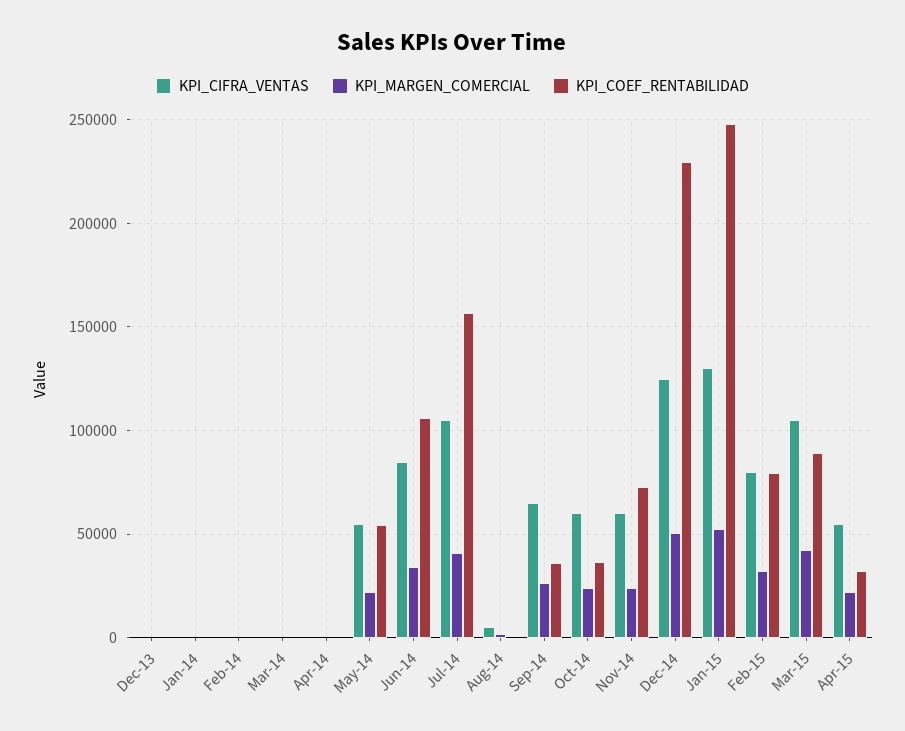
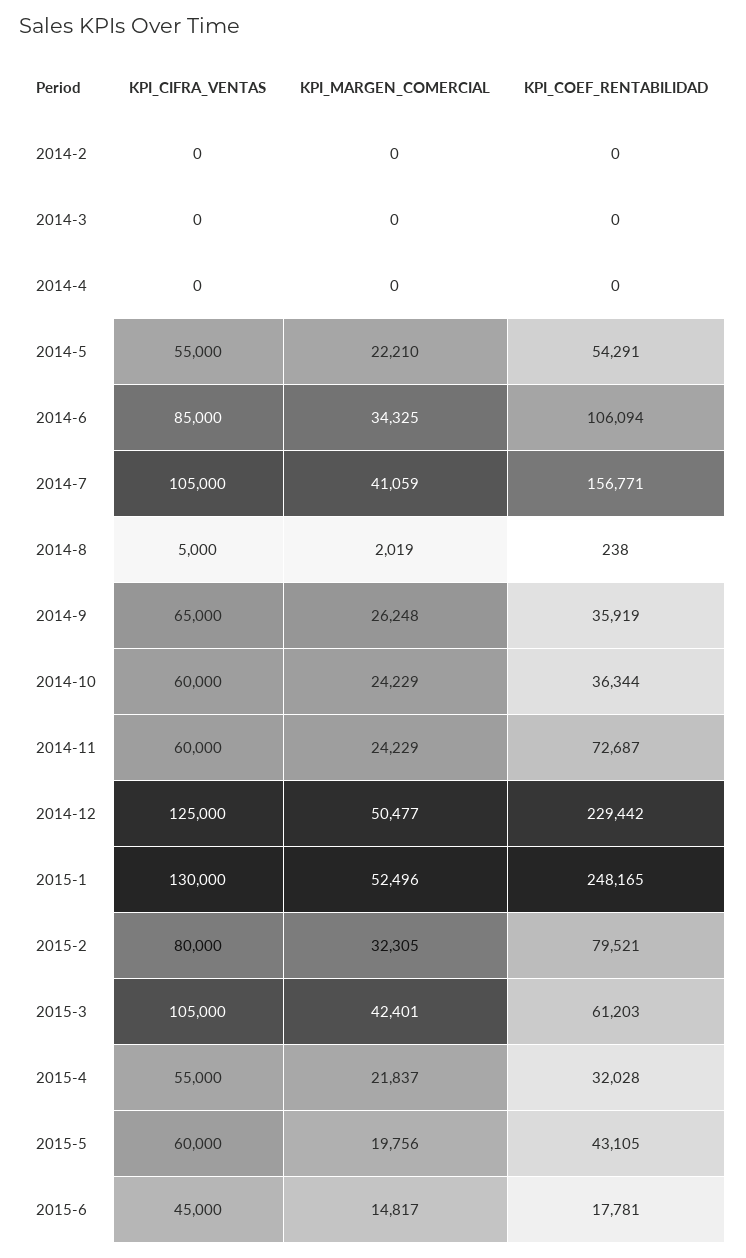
KPI_CIFRA_VENTAS, Dec-13: 0 -> none
KPI_MARGEN_COMERCIAL, Dec-13: 0 -> none
KPI_COEF_RENTABILIDAD, Dec-13: 0 -> none
KPI_CIFRA_VENTAS, Jan-14: 0 -> none
KPI_MARGEN_COMERCIAL, Jan-14: 0 -> none
KPI_COEF_RENTABILIDAD, Jan-14: 0 -> none
KPI_COEF_RENTABILIDAD, Mar-15: 90000 -> 61203
KPI_CIFRA_VENTAS, 2015-5: none -> 60000
KPI_MARGEN_COMERCIAL, 2015-5: none -> 19756
KPI_COEF_RENTABILIDAD, 2015-5: none -> 43105
KPI_CIFRA_VENTAS, 2015-6: none -> 45000
KPI_MARGEN_COMERCIAL, 2015-6: none -> 14817
KPI_COEF_RENTABILIDAD, 2015-6: none -> 17781

